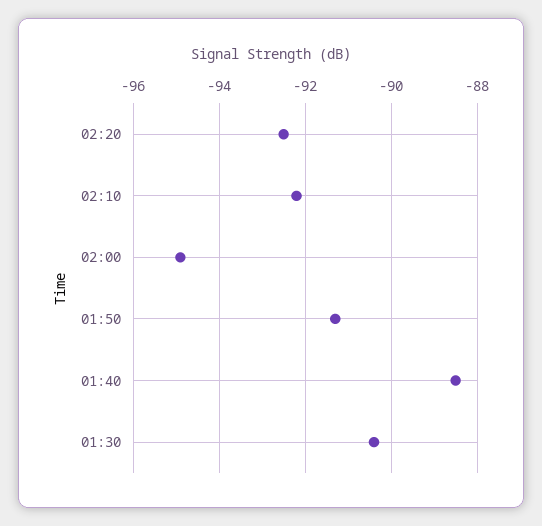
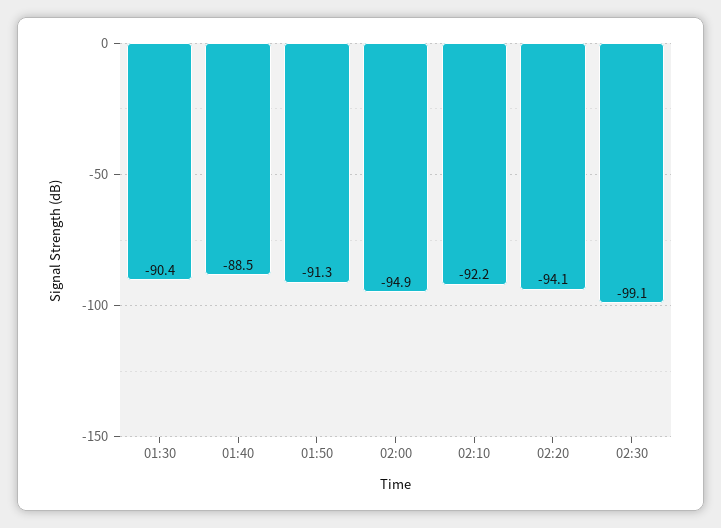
02:20: -92.5 -> -94.1
02:30: none -> -99.1

